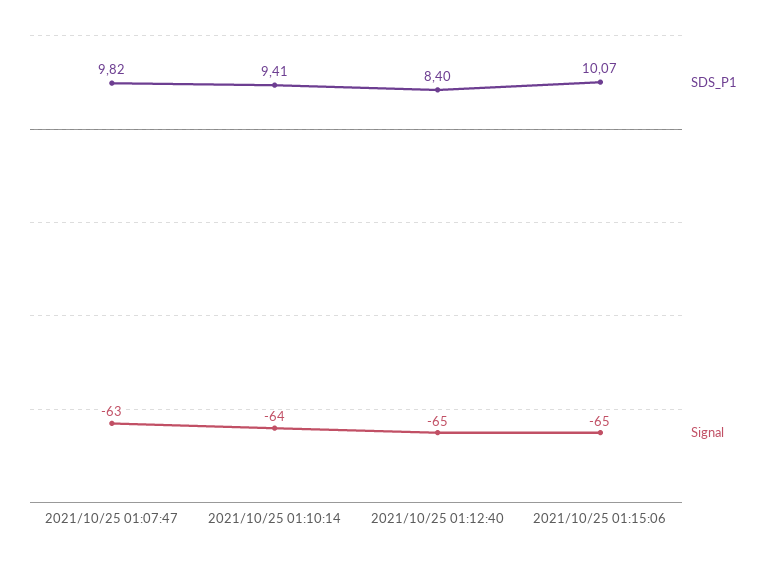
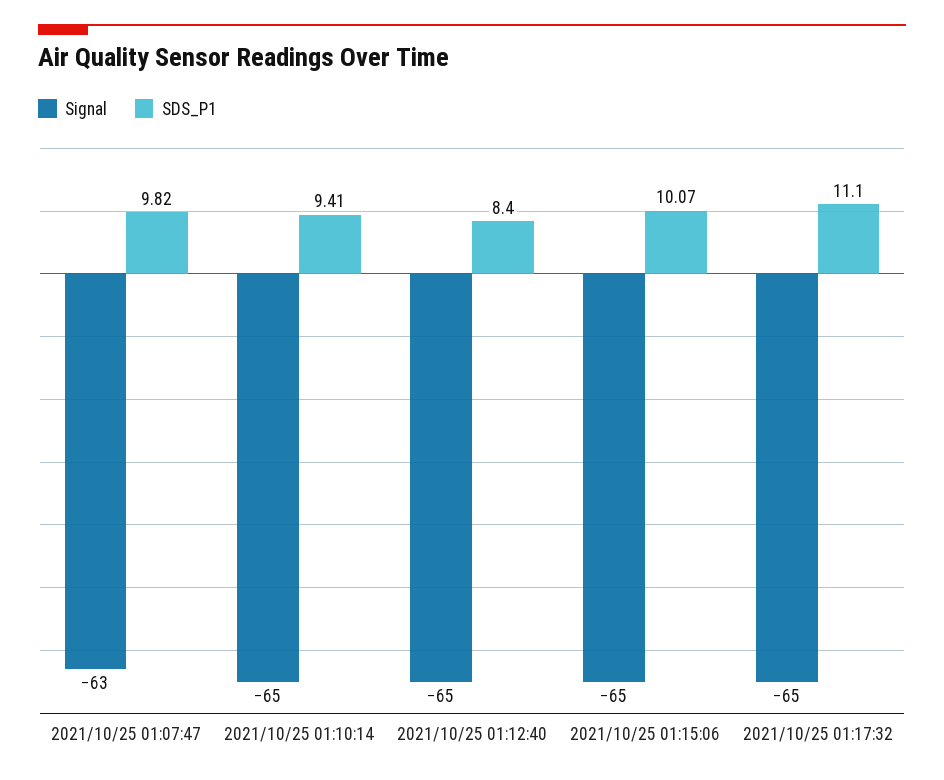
Signal, 2021/10/25 01:10:14: -64 -> -65
Signal, 2021/10/25 01:17:32: none -> -65
SDS_P1, 2021/10/25 01:17:32: none -> 11.1

